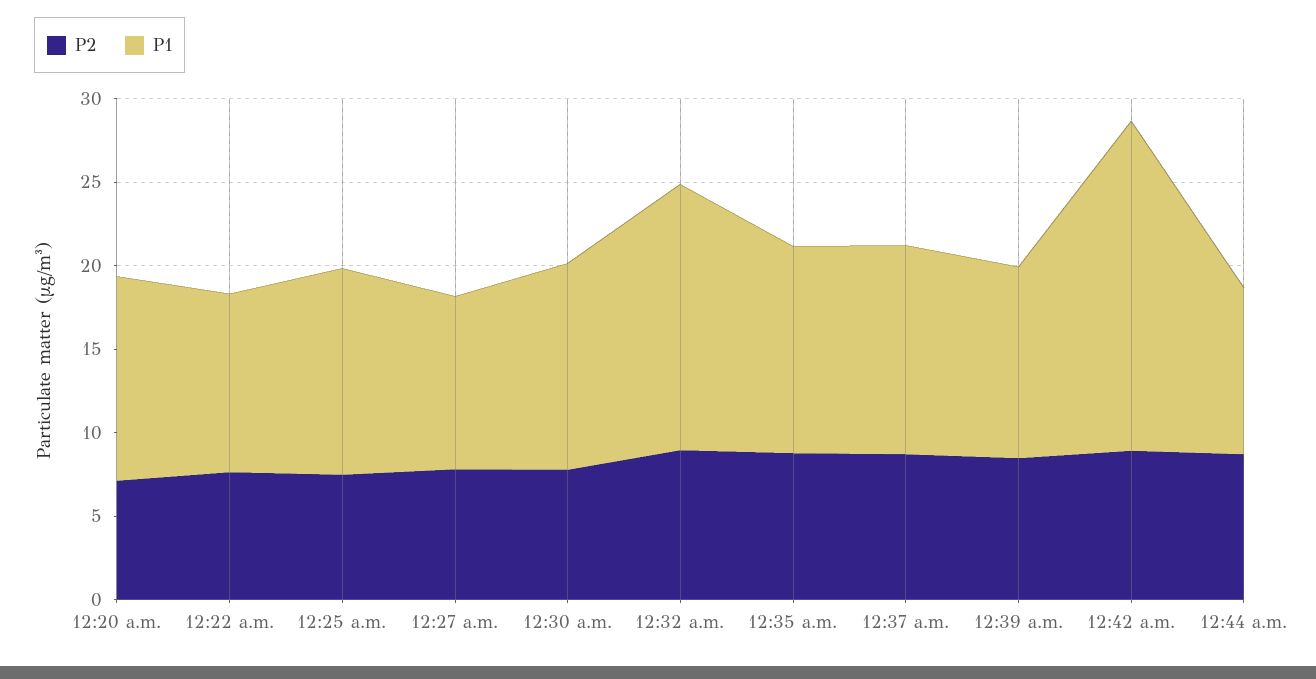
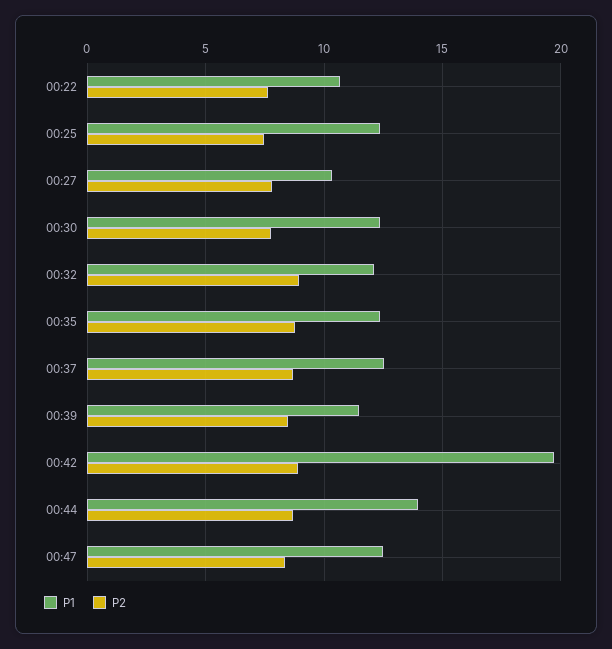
P2, 12:20 a.m.: 7 -> none
P1, 12:20 a.m.: 12 -> none
P1, 12:32 a.m.: 16 -> 12
P1, 12:44 a.m.: 10 -> 14
P1, 00:47: none -> 12.5
P2, 00:47: none -> 8.5

